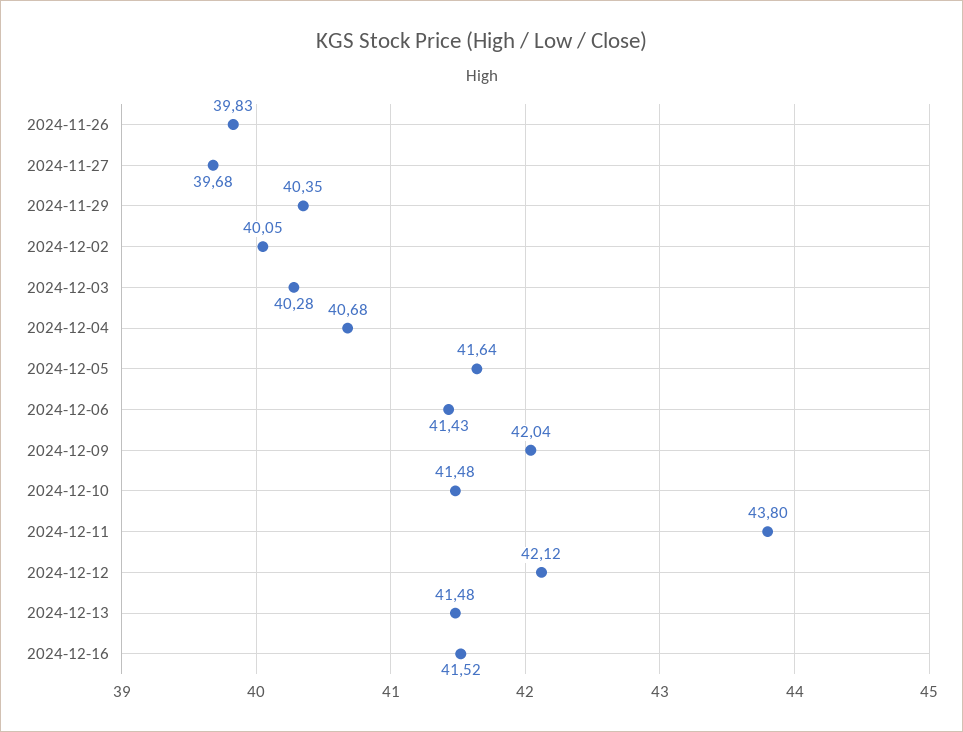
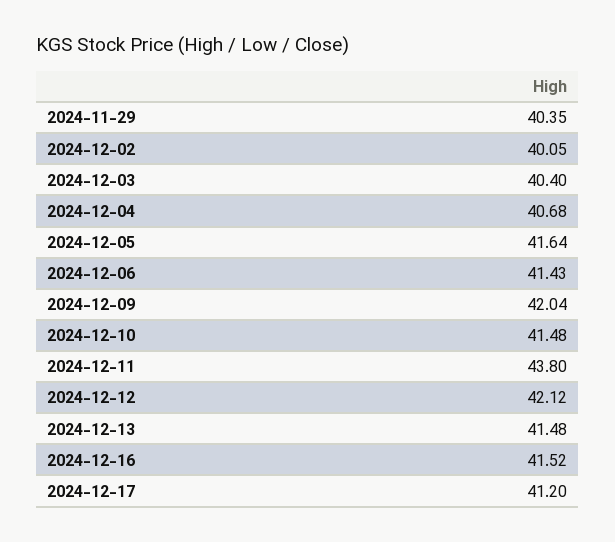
2024-11-26: 39.83 -> none
2024-11-27: 39.68 -> none
2024-12-03: 40.28 -> 40.4
2024-12-17: none -> 41.2

